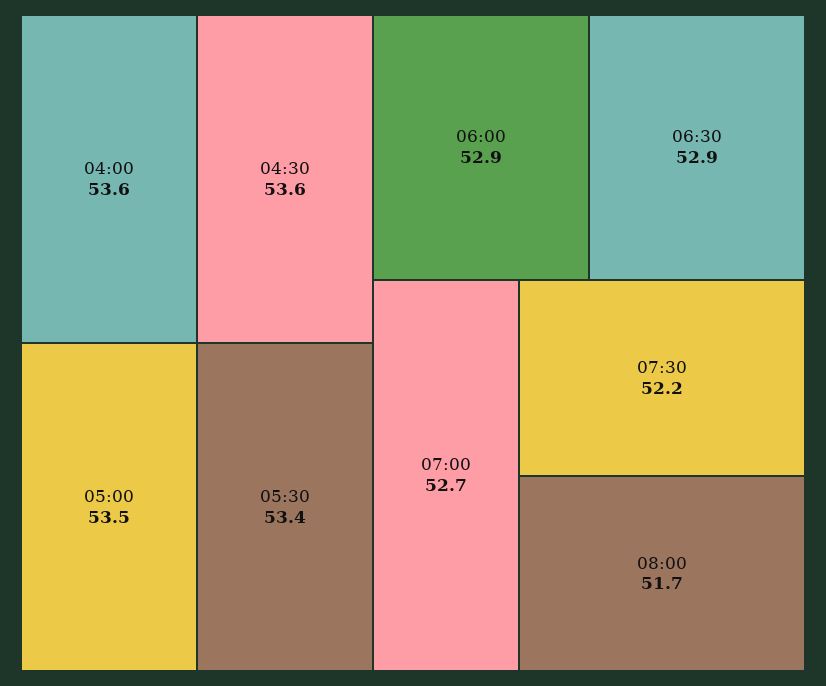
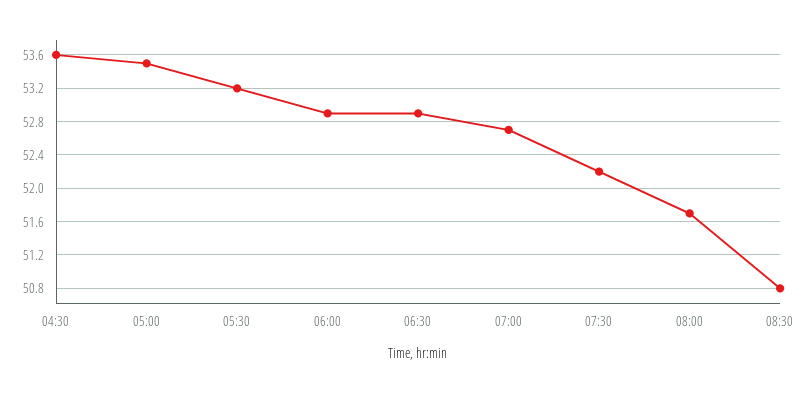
04:00: 53.6 -> none
05:30: 53.4 -> 53.2
08:30: none -> 50.8

